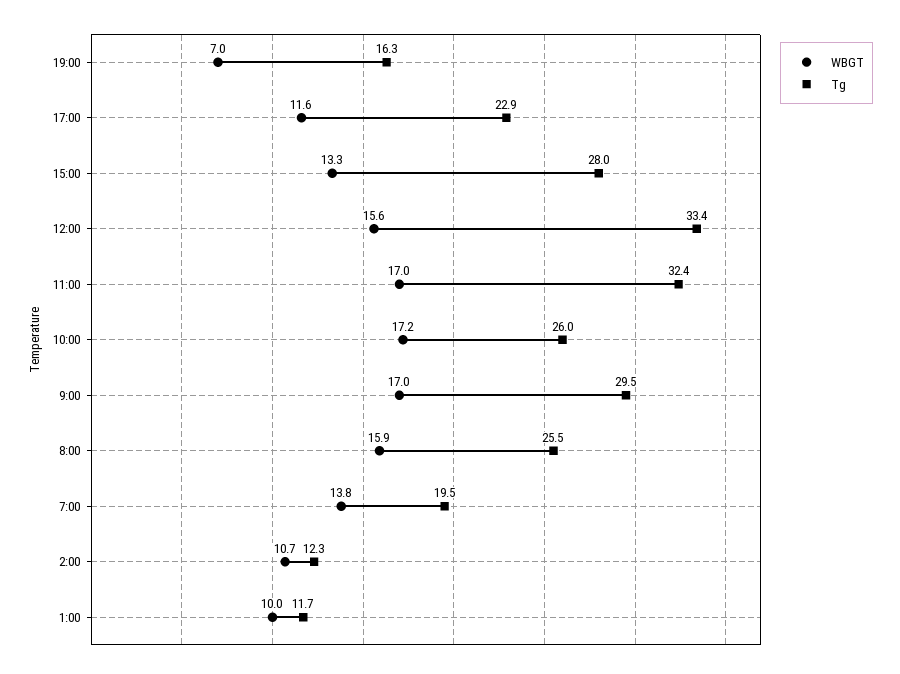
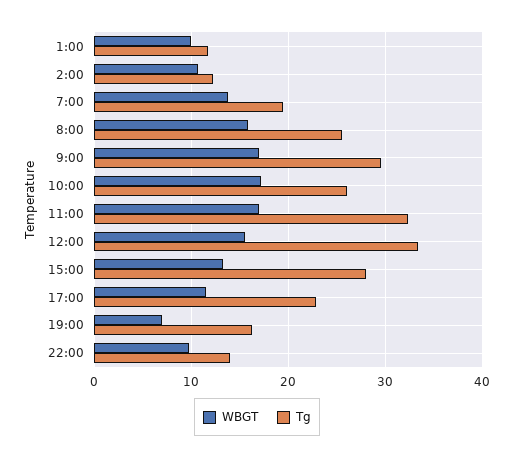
WBGT, 22:00: none -> 10
Tg, 22:00: none -> 14

